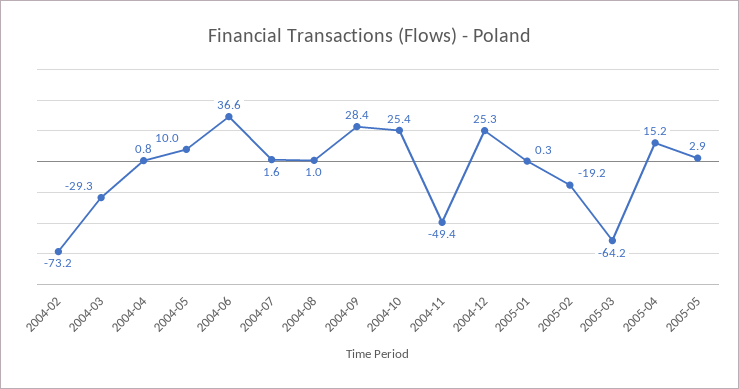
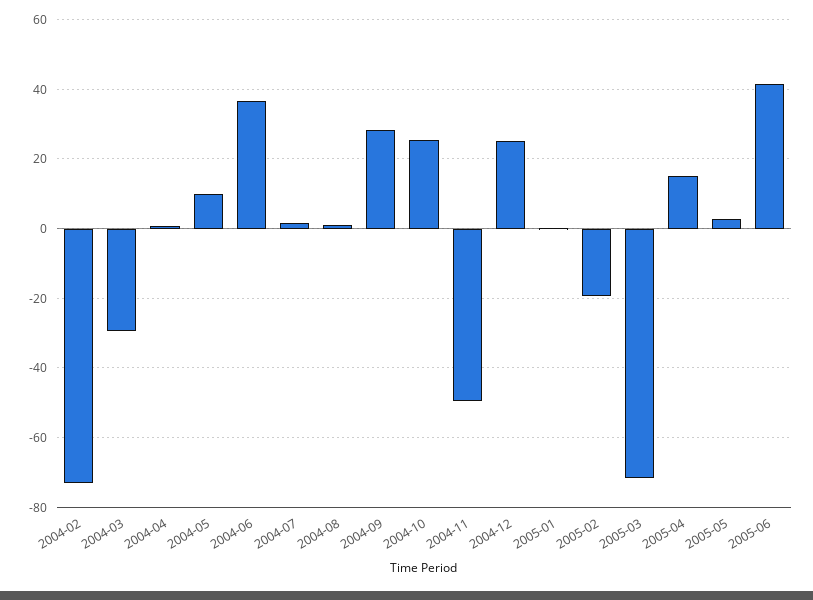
2005-03: -64.2 -> -72
2005-06: none -> 42

